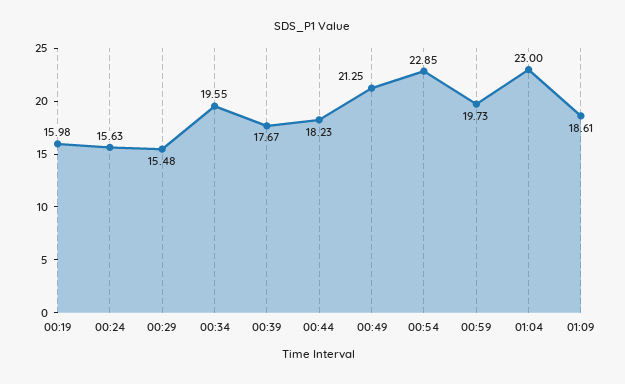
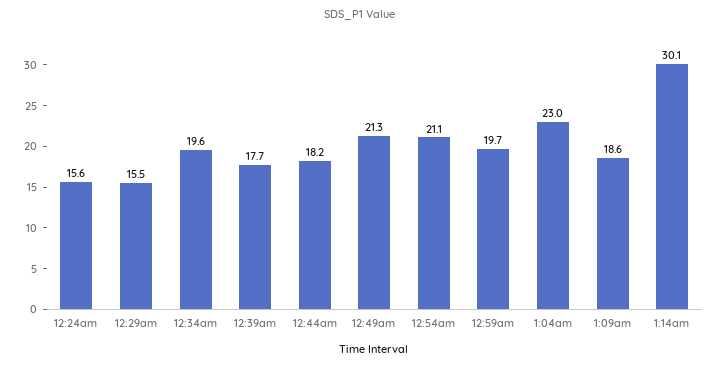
00:19: 15.98 -> none
00:54: 22.85 -> 21.1
1:14am: none -> 30.1

